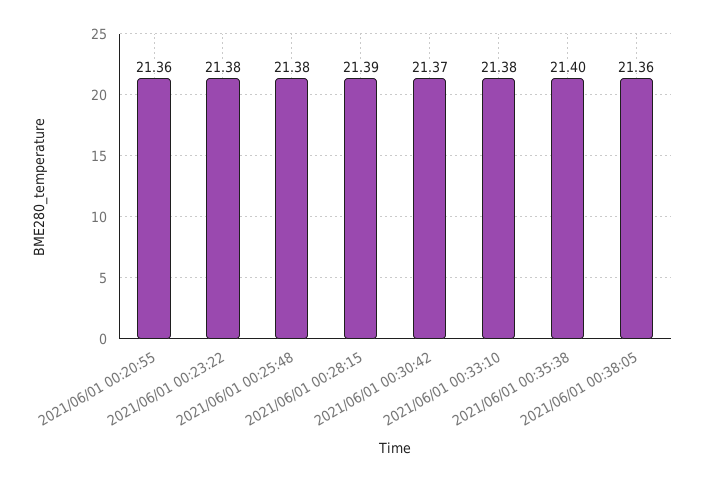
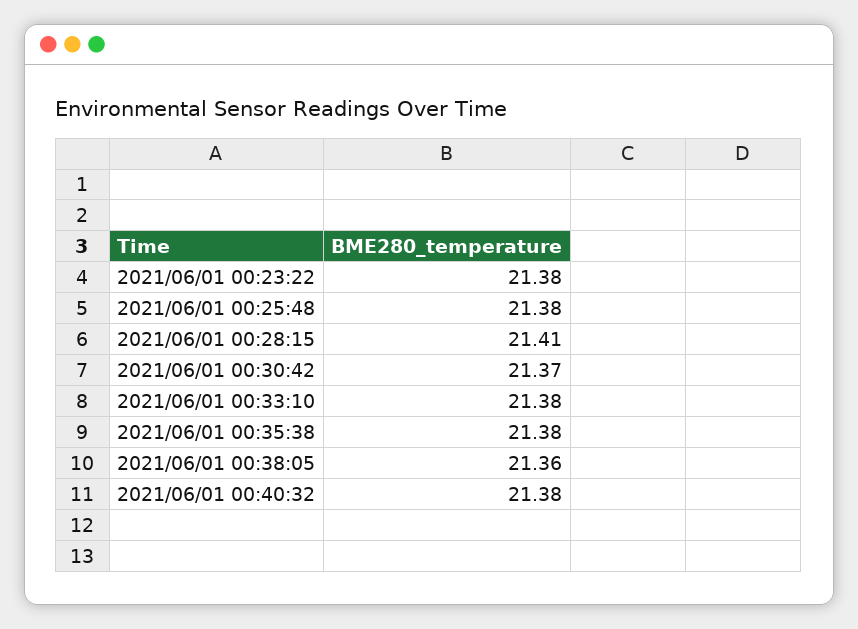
2021/06/01 00:20:55: 21.36 -> none
2021/06/01 00:28:15: 21.39 -> 21.41
2021/06/01 00:35:38: 21.4 -> 21.38
2021/06/01 00:40:32: none -> 21.38

